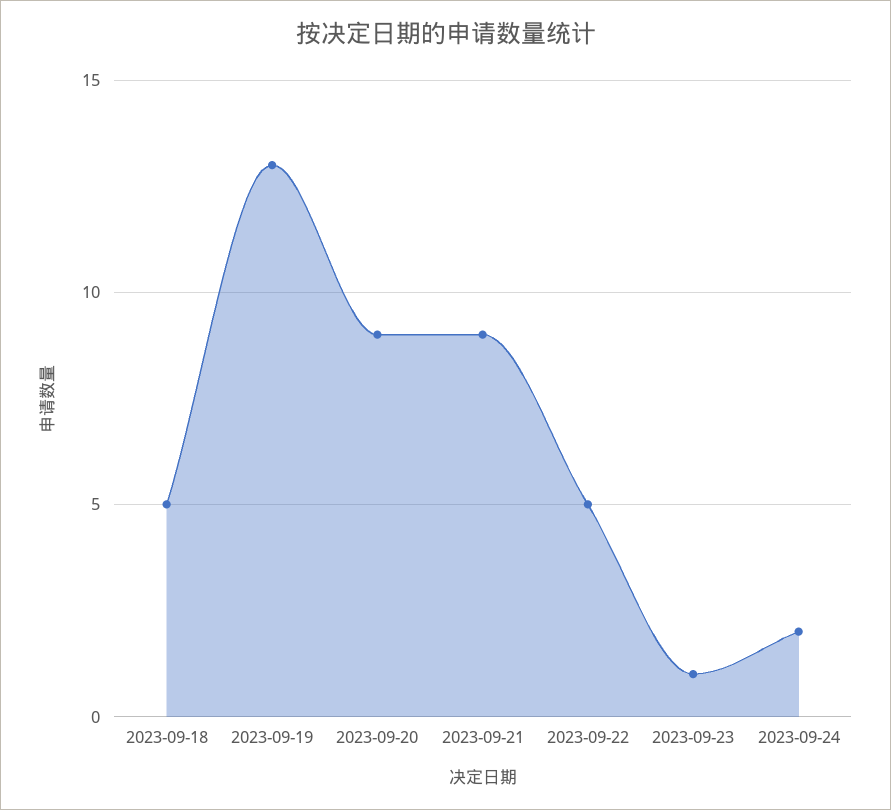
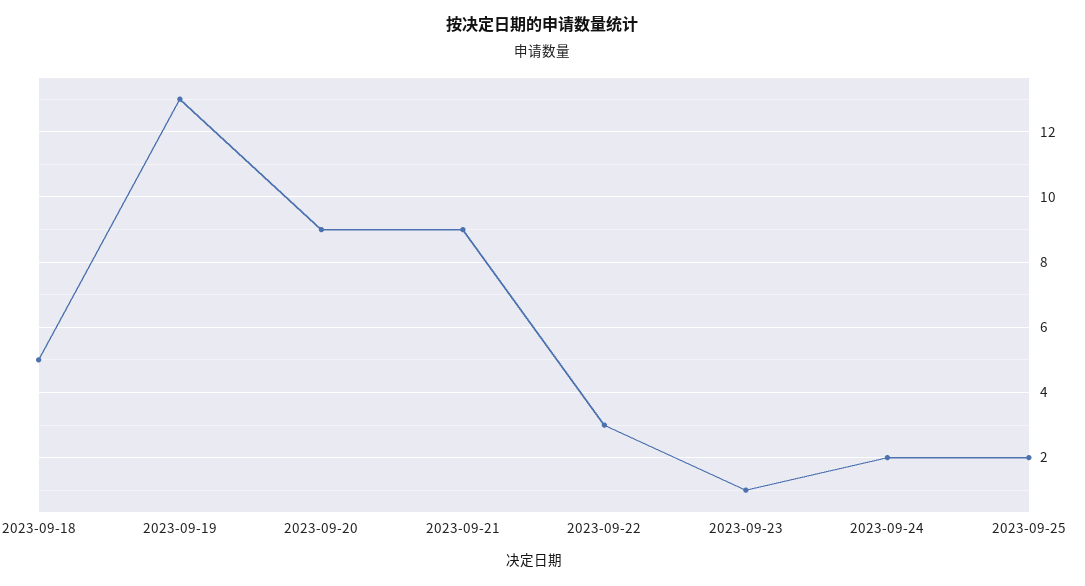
2023-09-22: 5 -> 3
2023-09-25: none -> 2

